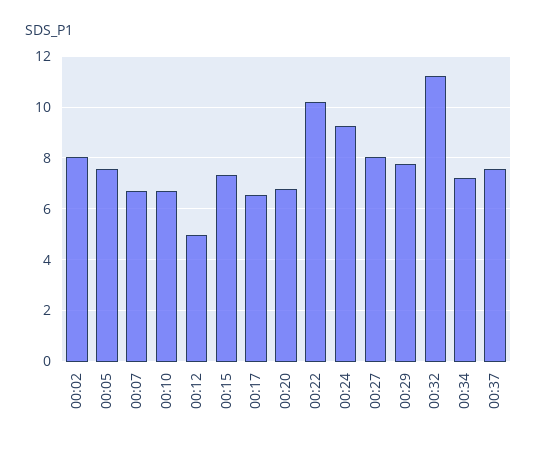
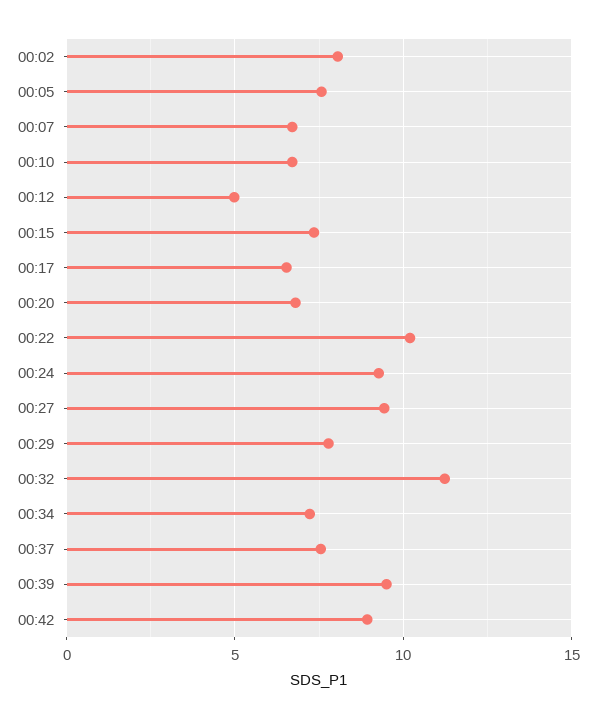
00:27: 8 -> 9.5
00:39: none -> 9.5
00:42: none -> 9

